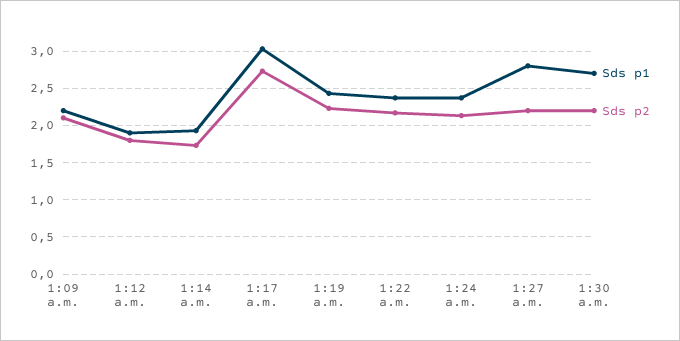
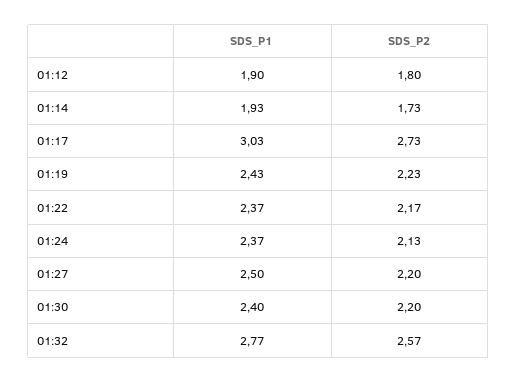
Sds p1, 1:09 a.m.: 2.2 -> none
Sds p2, 1:09 a.m.: 2.1 -> none
Sds p1, 1:27 a.m.: 2.8 -> 2.5
Sds p1, 1:30 a.m.: 2.7 -> 2.4
Sds p1, 01:32: none -> 2.77
Sds p2, 01:32: none -> 2.57

